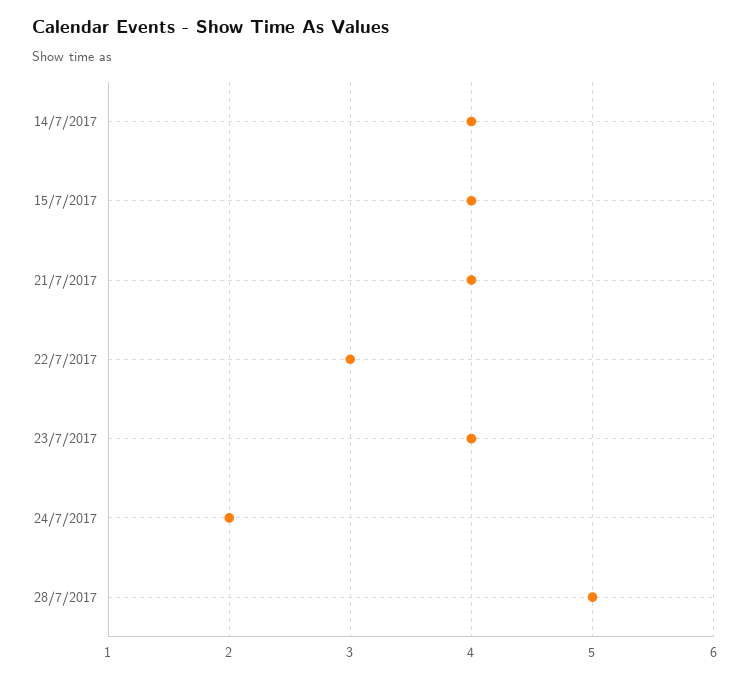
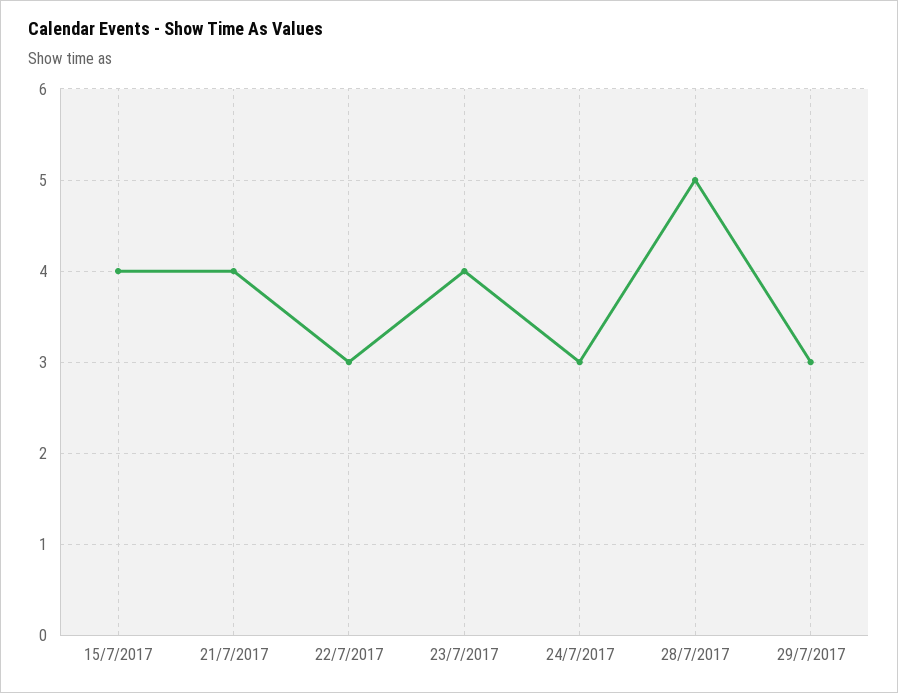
14/7/2017: 4 -> none
24/7/2017: 2 -> 3
29/7/2017: none -> 3

